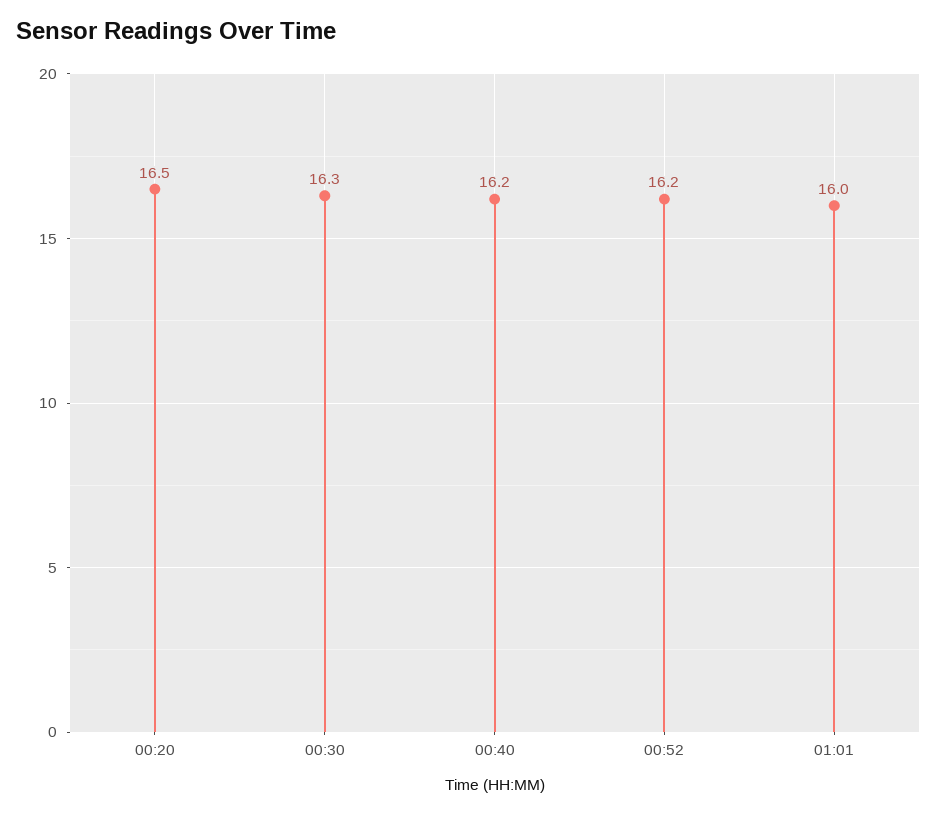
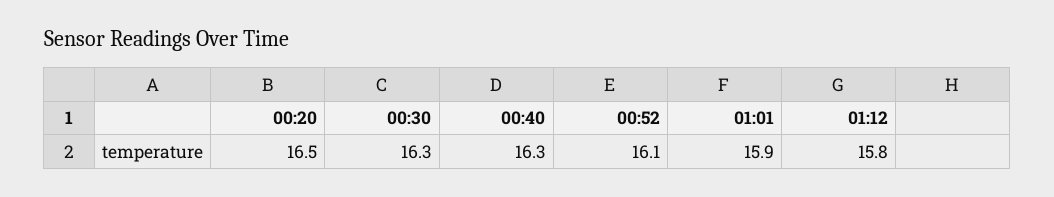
00:40: 16.2 -> 16.3
00:52: 16.2 -> 16.1
01:01: 16 -> 15.9
01:12: none -> 15.8

